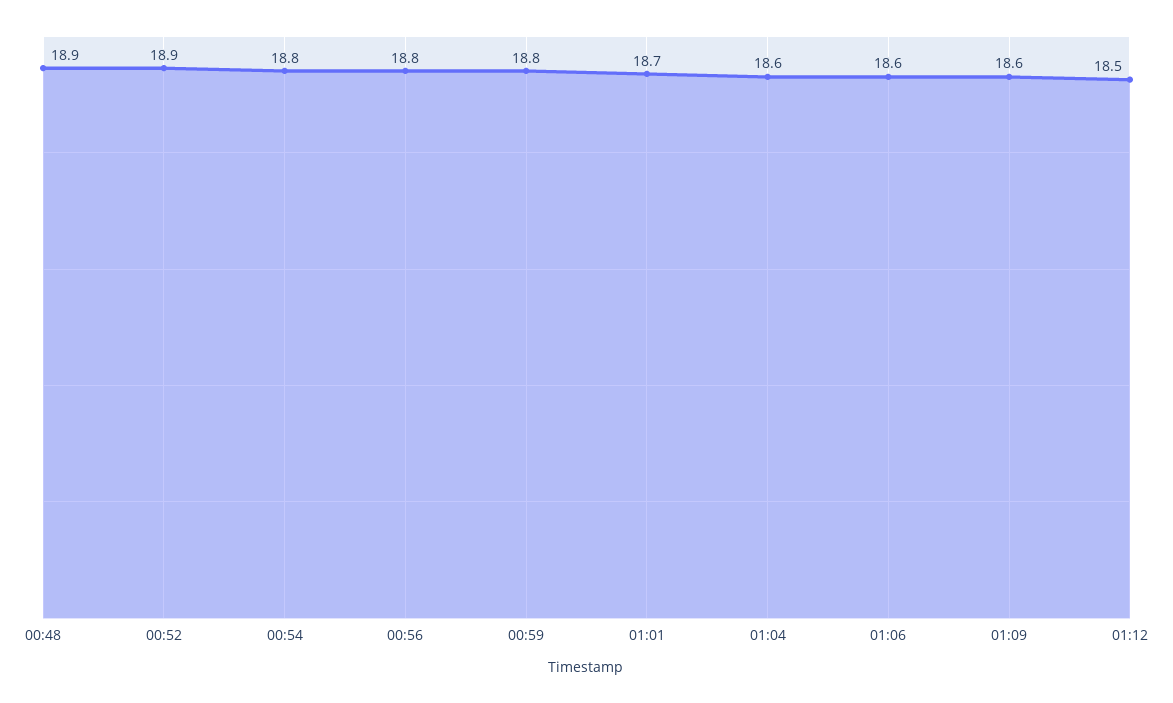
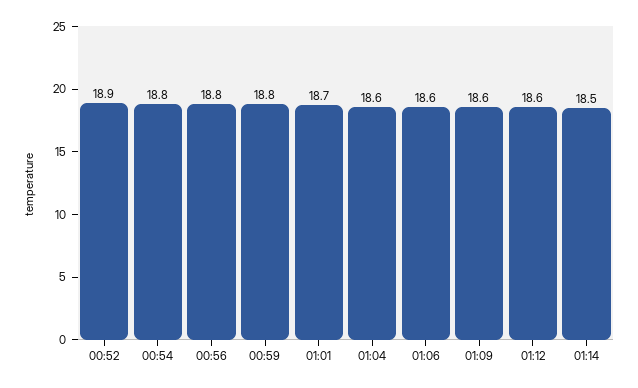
00:48: 18.9 -> none
01:12: 18.5 -> 18.6
01:14: none -> 18.5

